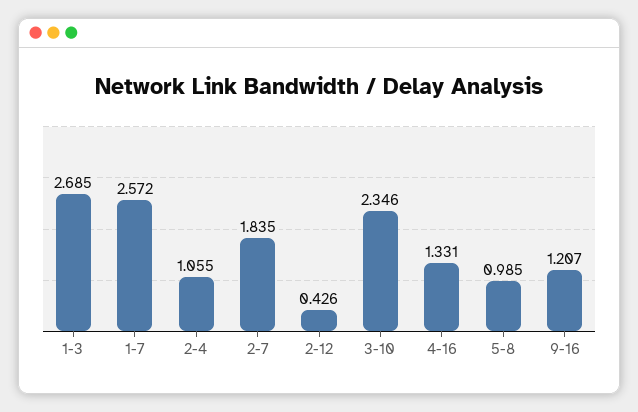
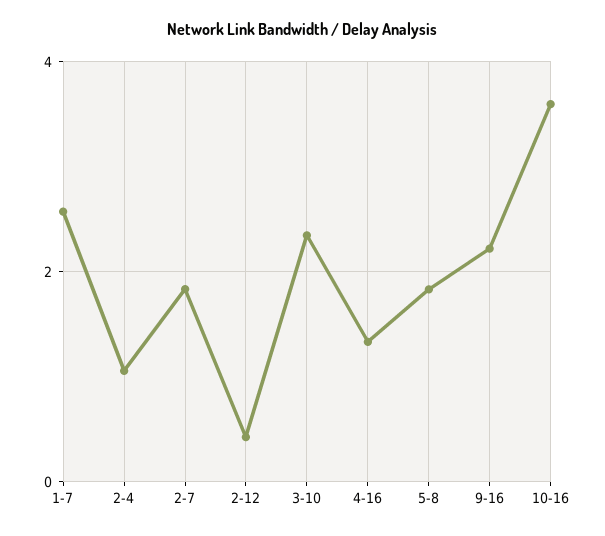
1-3: 2.685 -> none
5-8: 0.985 -> 1.8
9-16: 1.207 -> 2.2
10-16: none -> 3.6

